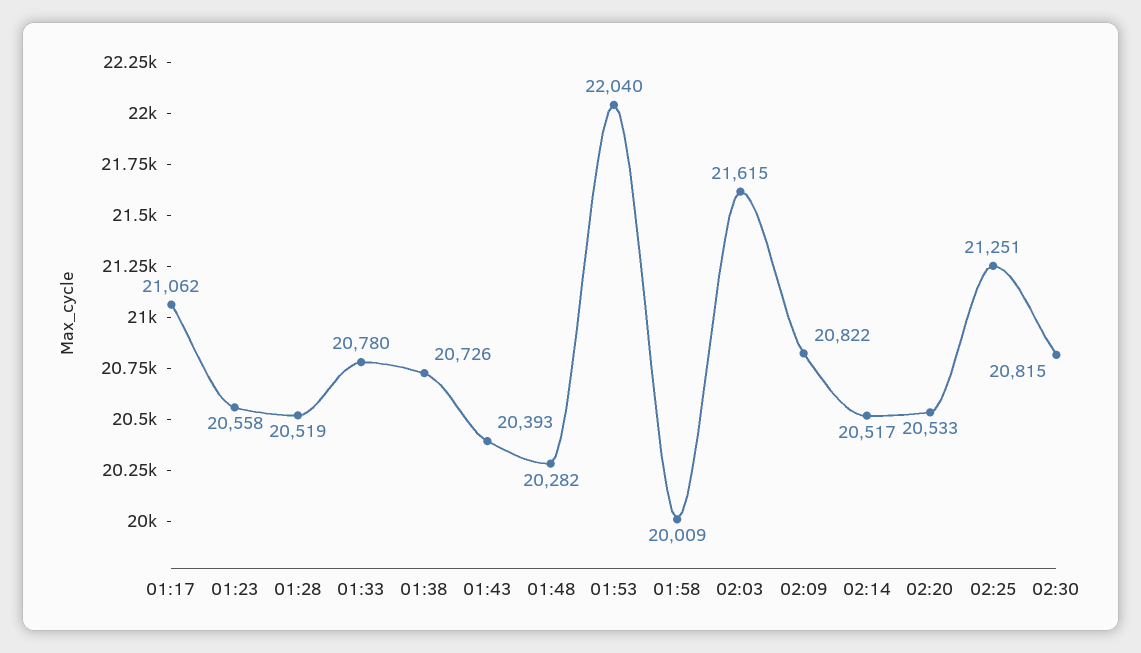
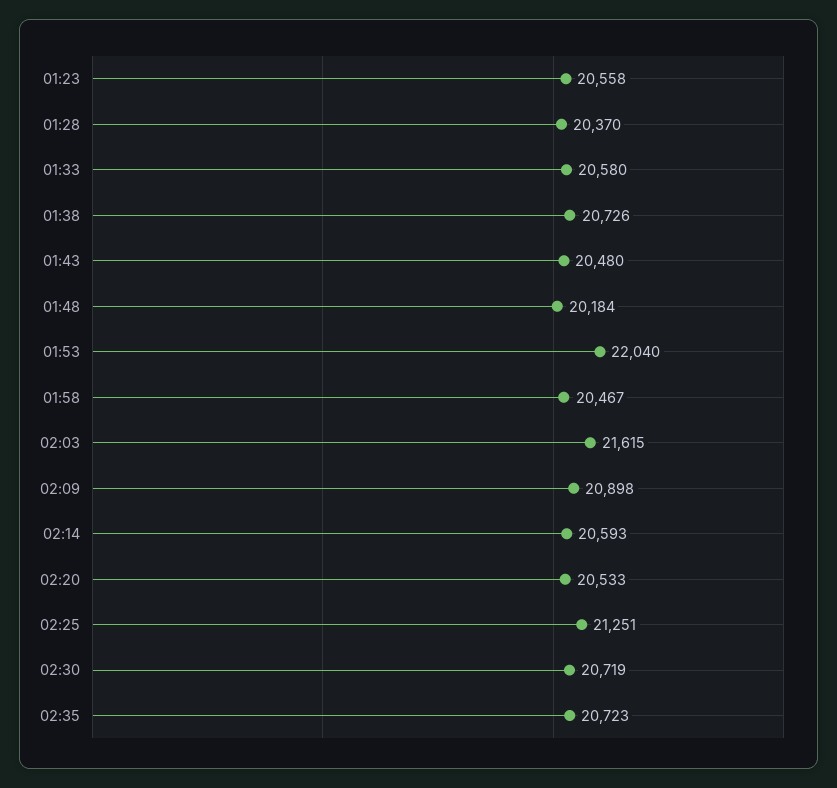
01:17: 21062 -> none
01:28: 20519 -> 20370
01:33: 20780 -> 20580
01:43: 20393 -> 20480
01:48: 20282 -> 20184
01:58: 20009 -> 20467
02:09: 20822 -> 20898
02:14: 20517 -> 20593
02:30: 20815 -> 20719
02:35: none -> 20723

